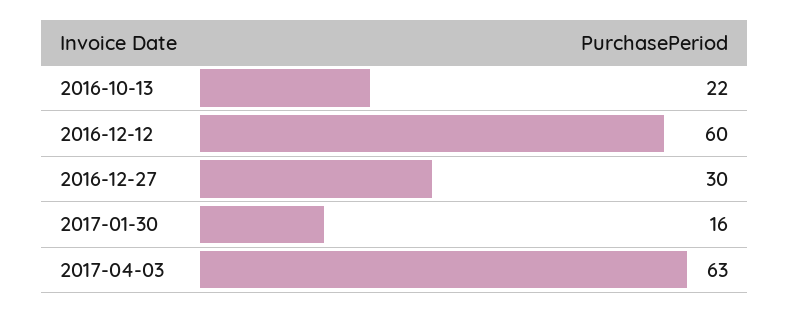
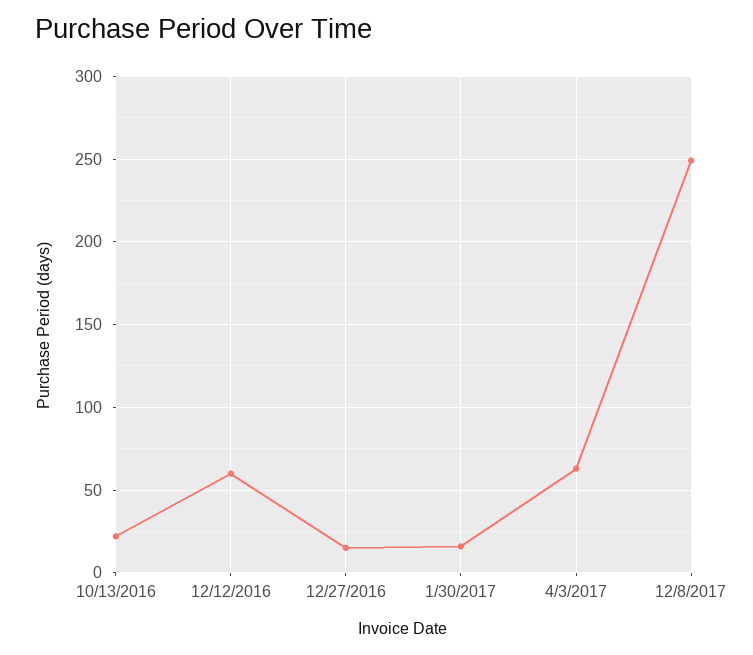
2016-12-27: 30 -> 15
12/8/2017: none -> 250

